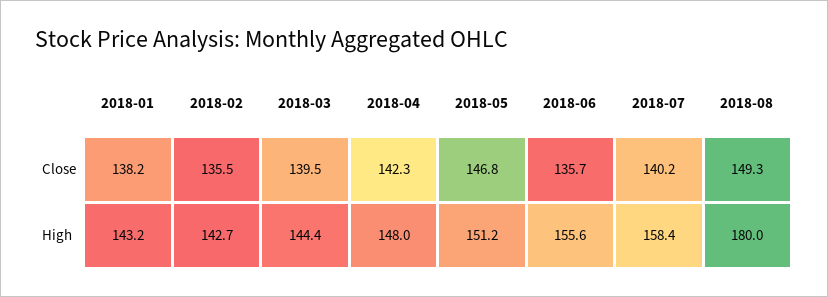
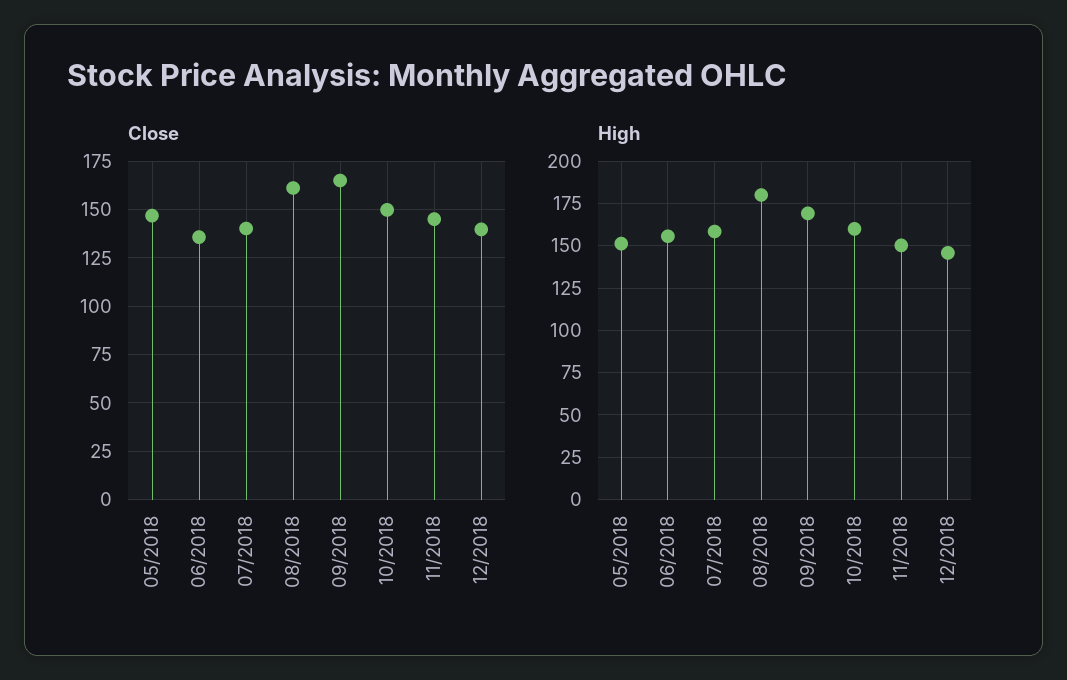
Close, 2018-01: 138.2 -> none
Close, 2018-02: 135.5 -> none
Close, 2018-03: 139.5 -> none
Close, 2018-04: 142.3 -> none
Close, 2018-08: 149.3 -> 160
High, 2018-01: 143.2 -> none
High, 2018-02: 142.7 -> none
High, 2018-03: 144.4 -> none
High, 2018-04: 148 -> none
Close, 09/2018: none -> 165
Close, 10/2018: none -> 150
Close, 11/2018: none -> 145
Close, 12/2018: none -> 140
High, 09/2018: none -> 170
High, 10/2018: none -> 160
High, 11/2018: none -> 150
High, 12/2018: none -> 145

